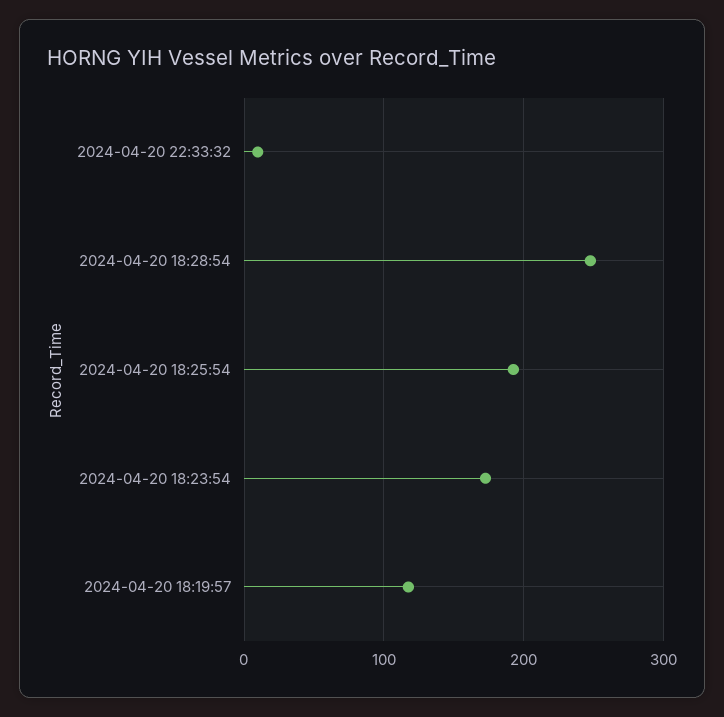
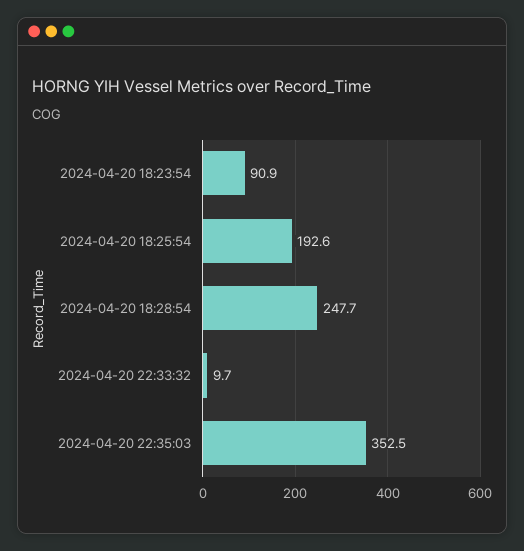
2024-04-20 18:23:54: 170 -> 90.9
2024-04-20 18:19:57: 120 -> none
2024-04-20 22:35:03: none -> 352.5

